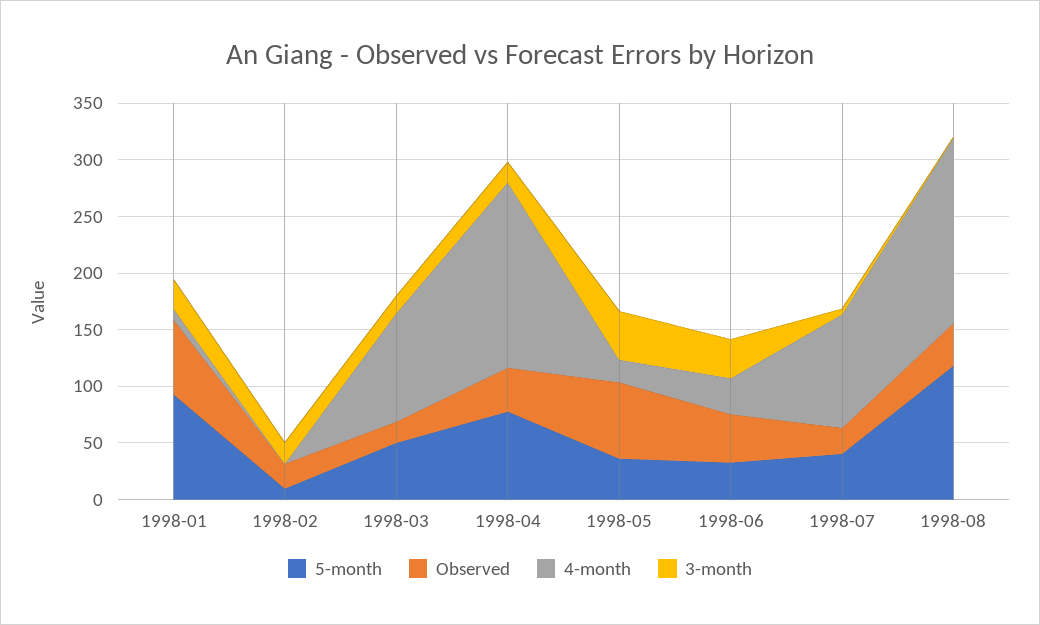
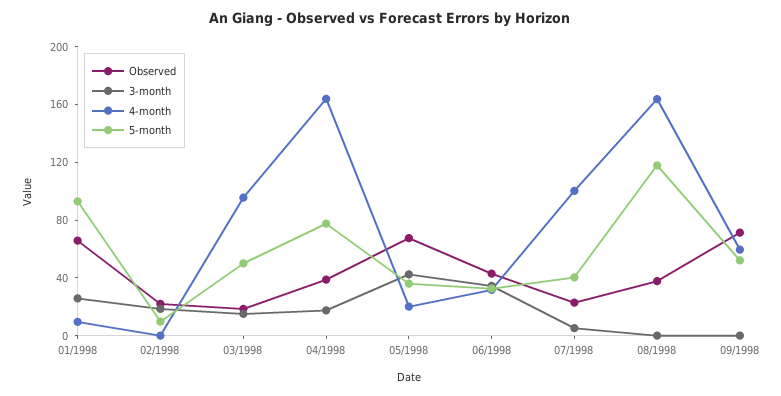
Observed, 09/1998: none -> 70
3-month, 09/1998: none -> 0
4-month, 09/1998: none -> 60
5-month, 09/1998: none -> 50

